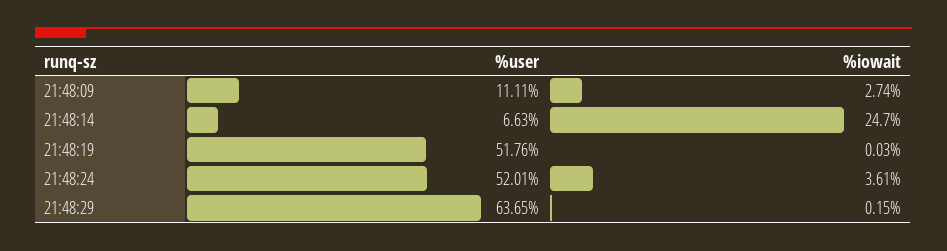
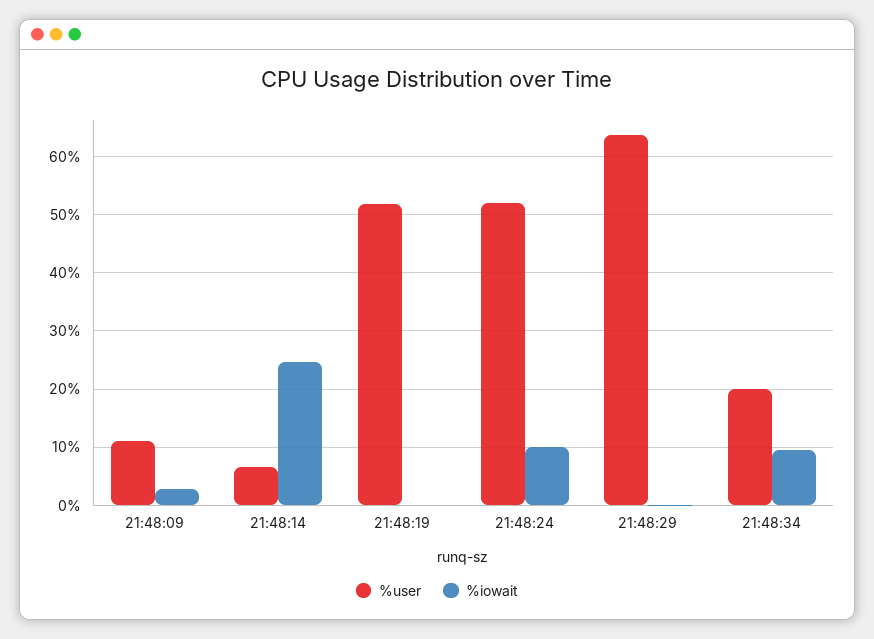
%iowait, 21:48:24: 3.61 -> 10
%user, 21:48:34: none -> 20
%iowait, 21:48:34: none -> 10

